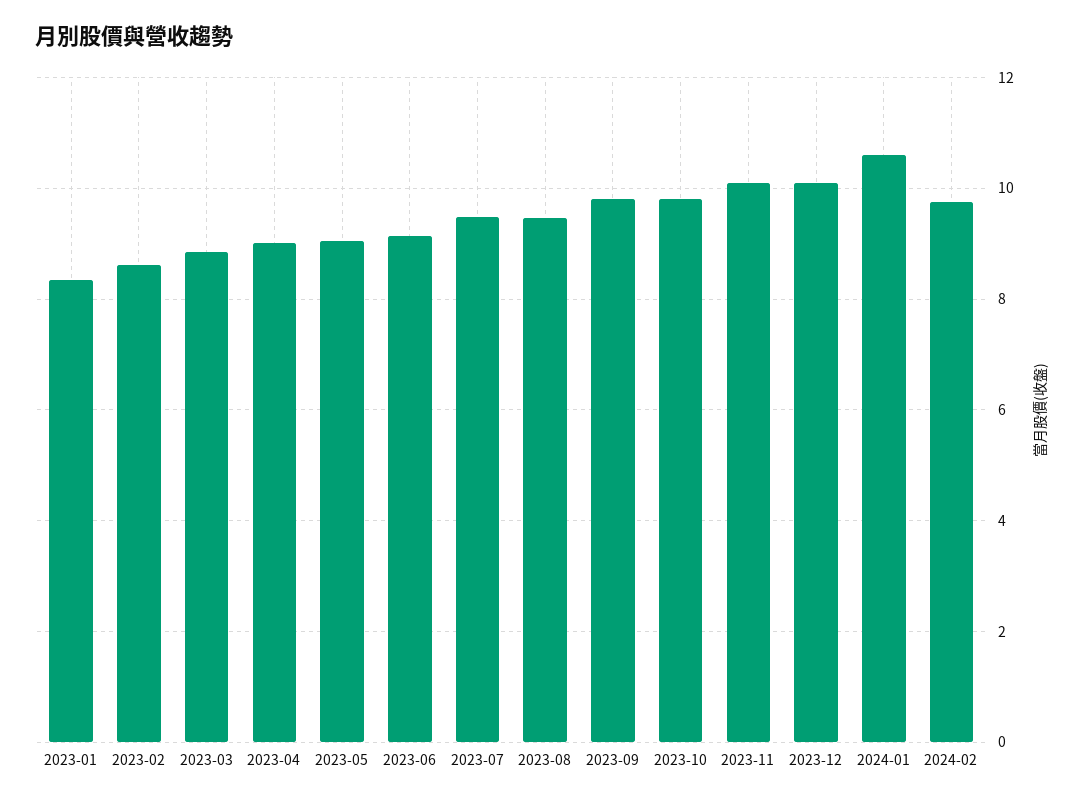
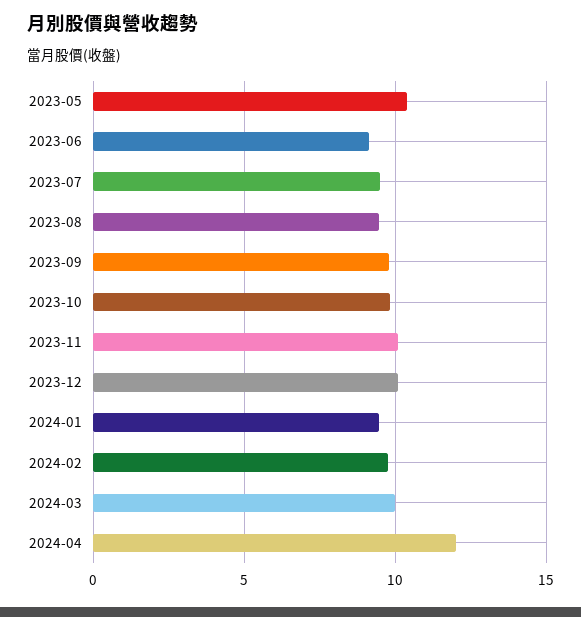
2023-01: 8.4 -> none
2023-02: 8.6 -> none
2023-03: 8.8 -> none
2023-04: 9 -> none
2023-05: 9 -> 10.5
2024-01: 10.6 -> 9.5
2024-03: none -> 10
2024-04: none -> 12

